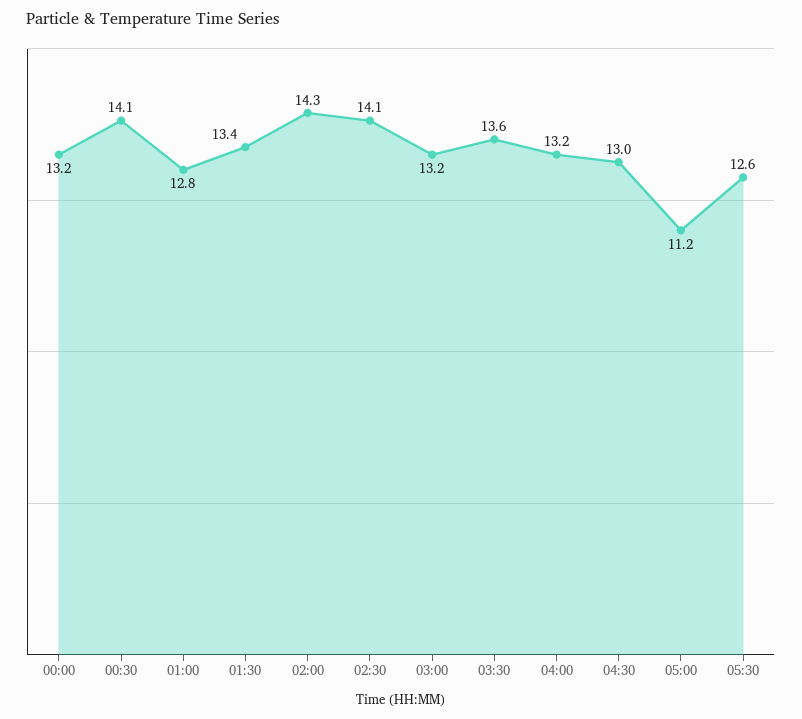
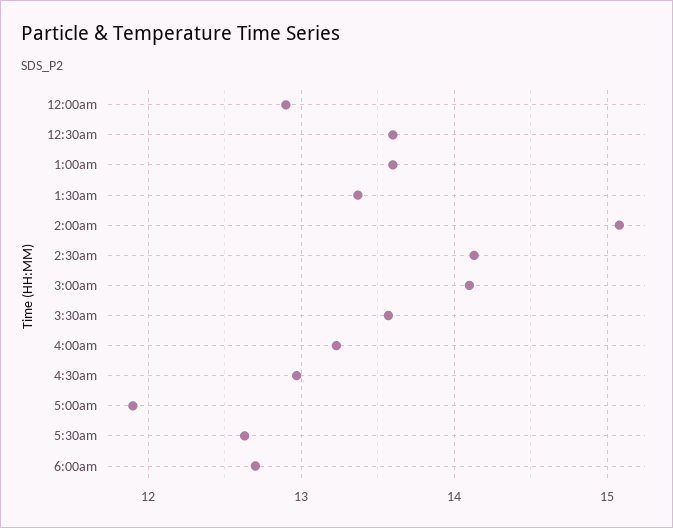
00:00: 13.2 -> 12.9
00:30: 14.1 -> 13.6
01:00: 12.8 -> 13.6
02:00: 14.3 -> 15.1
03:00: 13.2 -> 14.1
05:00: 11.2 -> 11.9
6:00am: none -> 12.7

